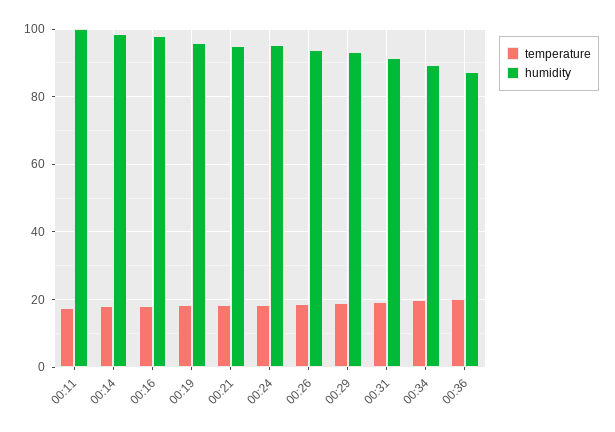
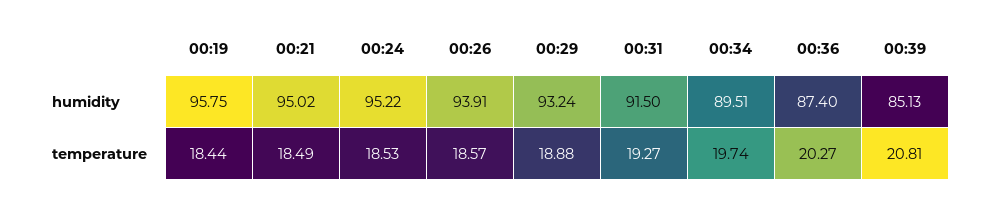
temperature, 00:11: 18 -> none
humidity, 00:11: 100 -> none
temperature, 00:14: 18 -> none
humidity, 00:14: 98 -> none
temperature, 00:16: 18 -> none
humidity, 00:16: 98 -> none
humidity, 00:39: none -> 85.13
temperature, 00:39: none -> 20.81

